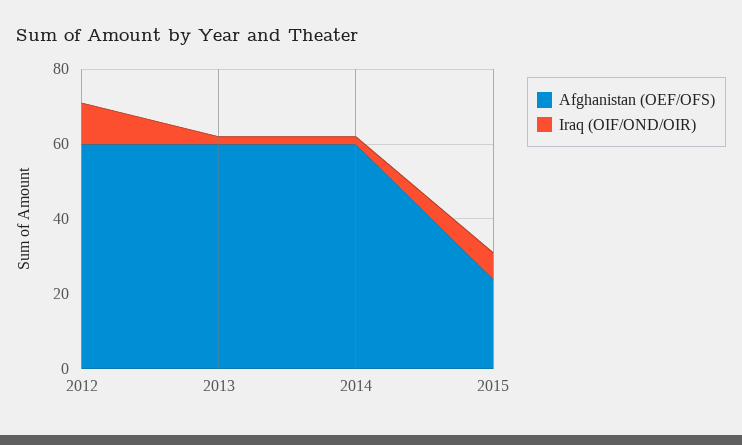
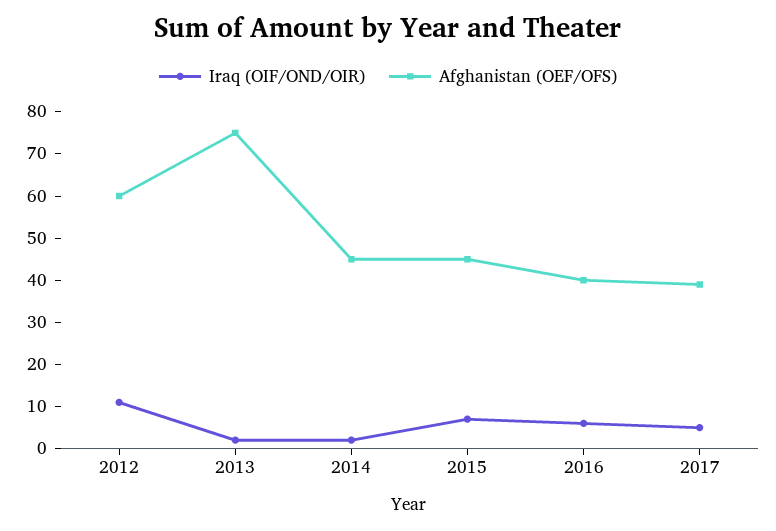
Afghanistan (OEF/OFS), 2013: 60 -> 75
Afghanistan (OEF/OFS), 2014: 60 -> 45
Afghanistan (OEF/OFS), 2015: 25 -> 45
Iraq (OIF/OND/OIR), 2016: none -> 5
Afghanistan (OEF/OFS), 2016: none -> 40
Iraq (OIF/OND/OIR), 2017: none -> 5
Afghanistan (OEF/OFS), 2017: none -> 40

